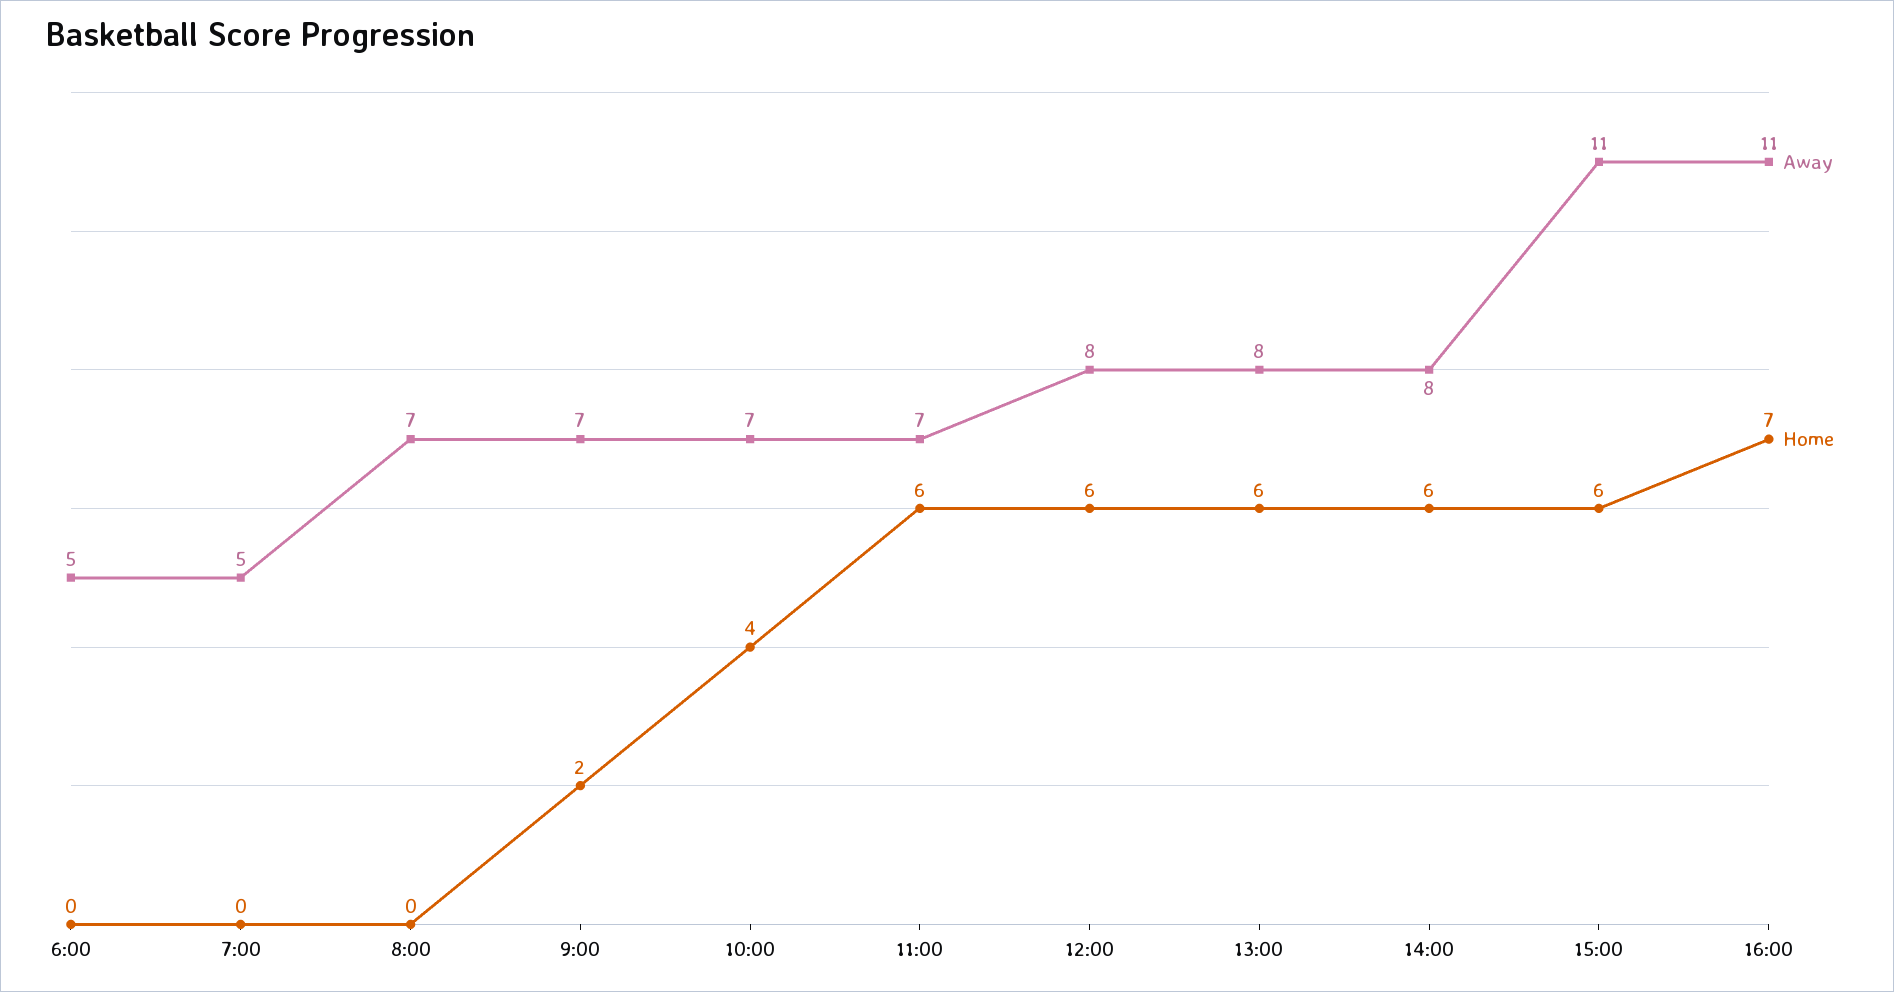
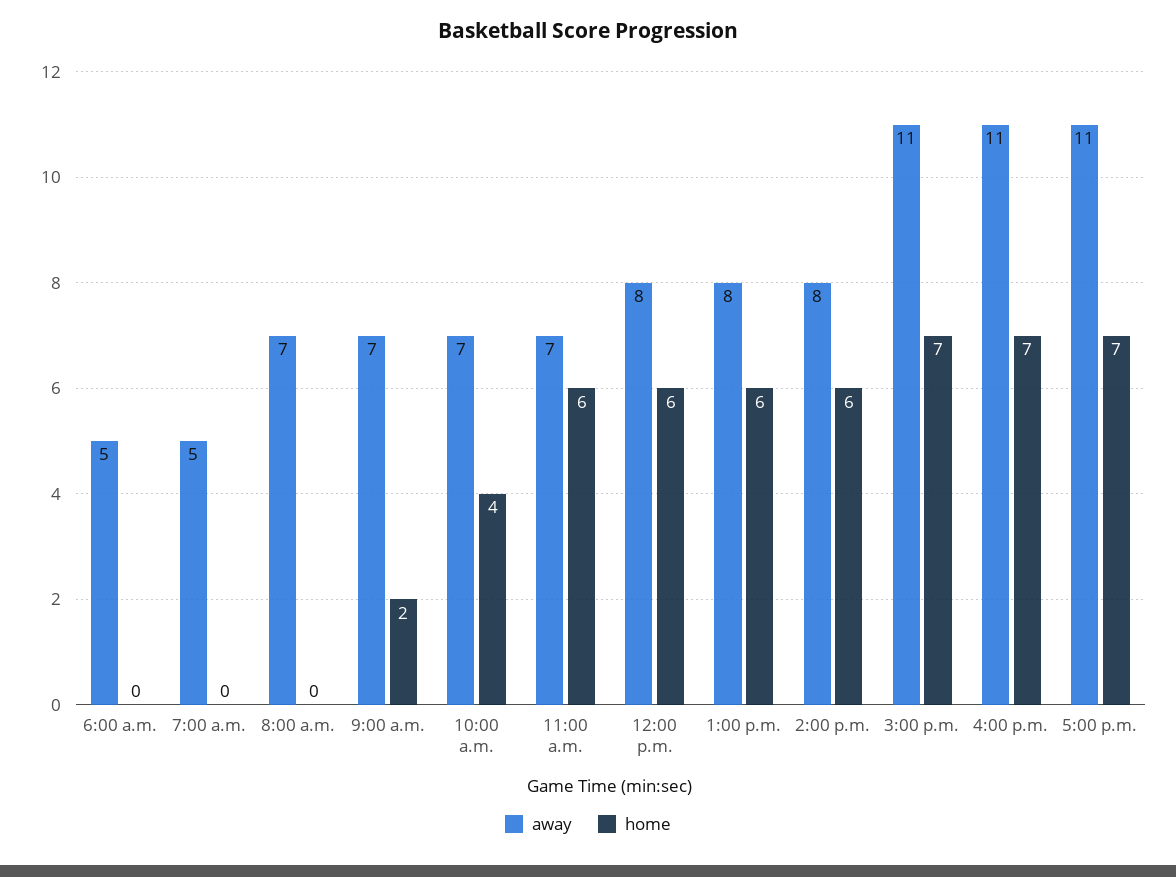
Home, 15:00: 6 -> 7
Away, 5:00 p.m.: none -> 11
Home, 5:00 p.m.: none -> 7

